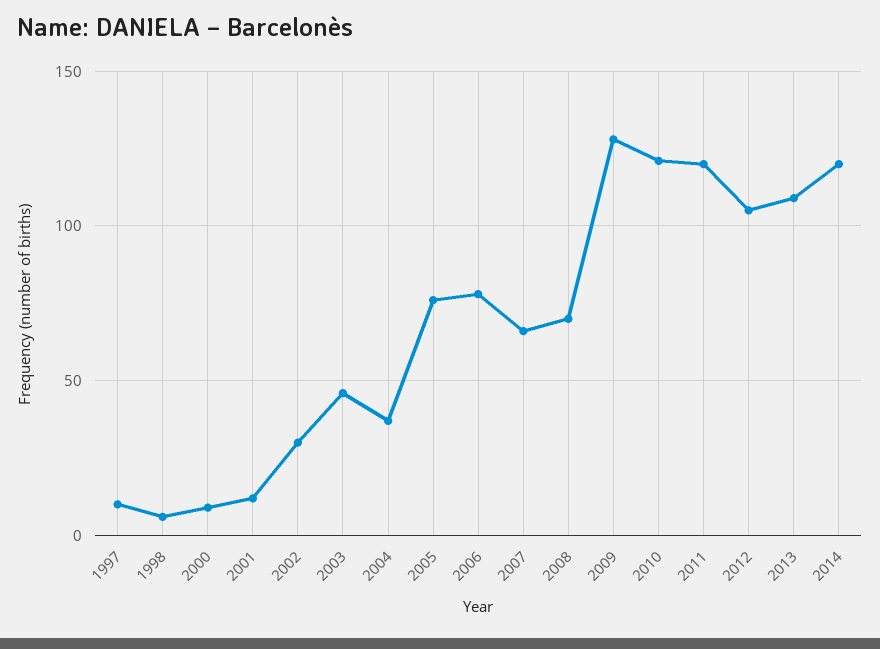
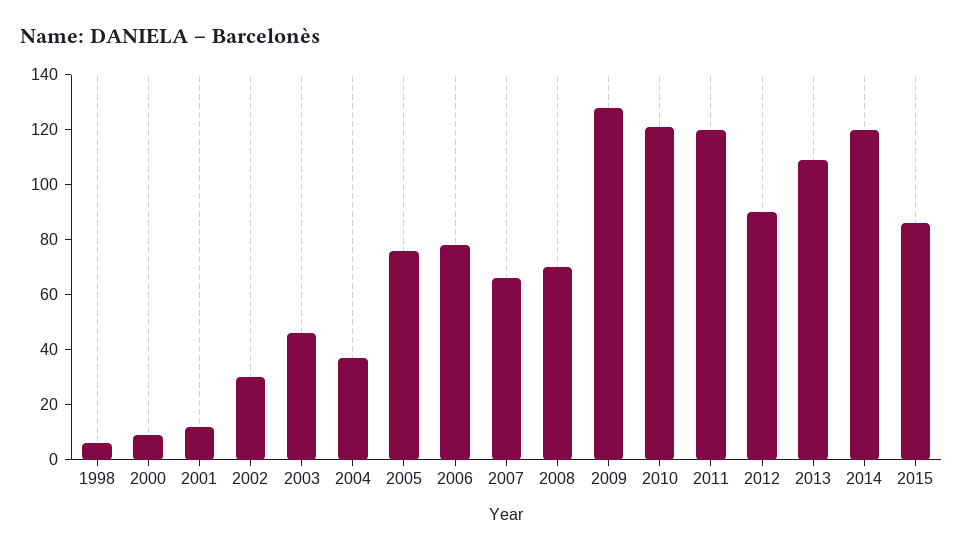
1997: 10 -> none
2012: 105 -> 90
2015: none -> 85

